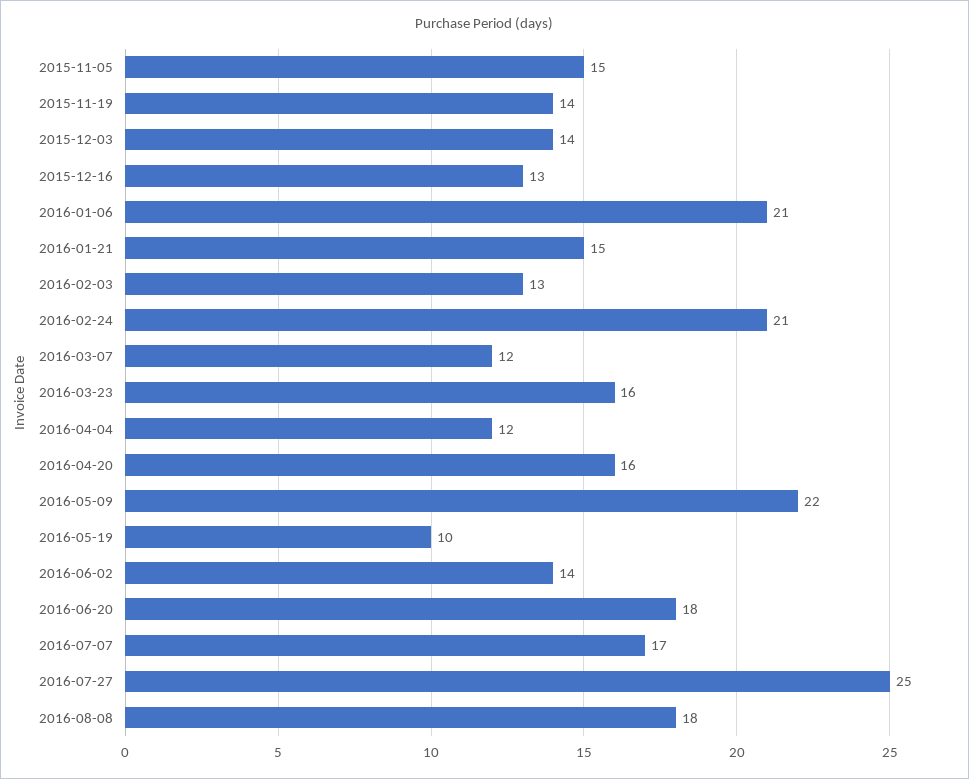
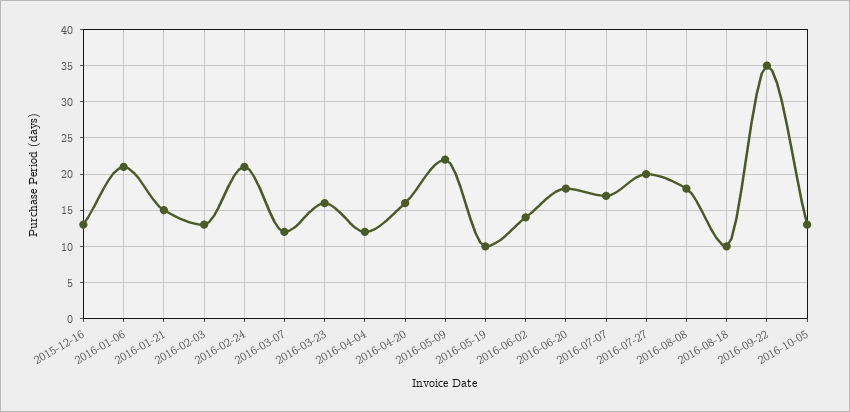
2015-11-05: 15 -> none
2015-11-19: 14 -> none
2015-12-03: 14 -> none
2016-07-27: 25 -> 20
2016-08-18: none -> 10
2016-09-22: none -> 35
2016-10-05: none -> 13

